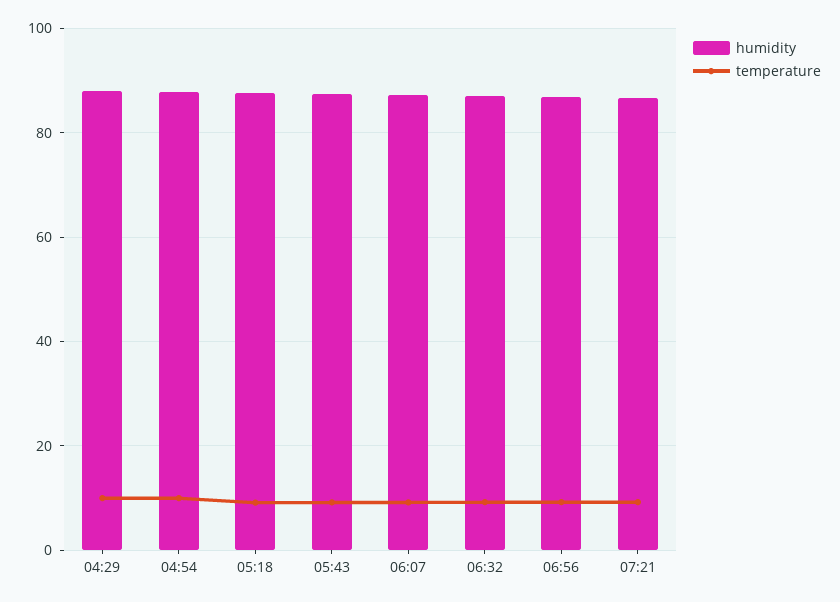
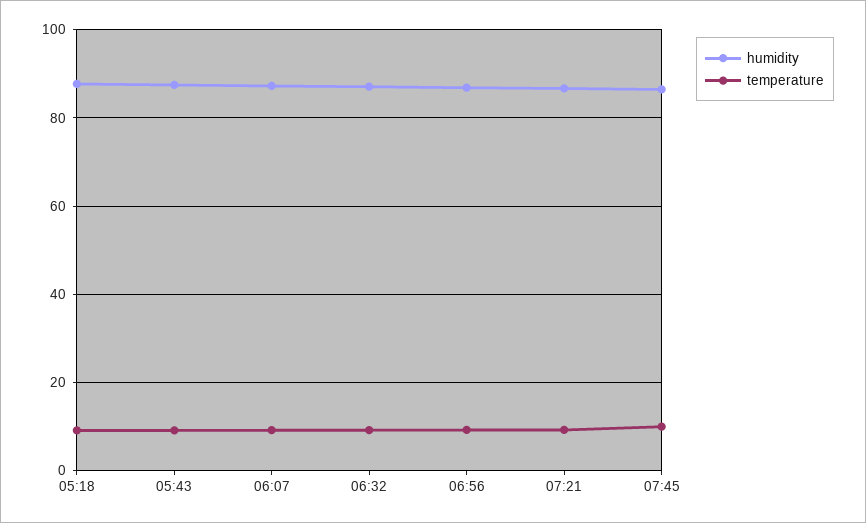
humidity, 04:29: 88 -> none
temperature, 04:29: 10 -> none
humidity, 04:54: 88 -> none
temperature, 04:54: 10 -> none
humidity, 07:45: none -> 86
temperature, 07:45: none -> 10

